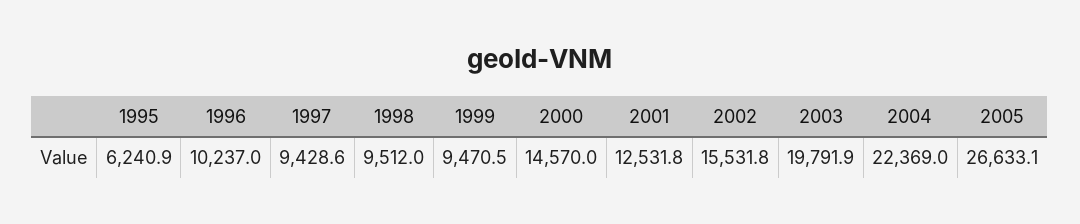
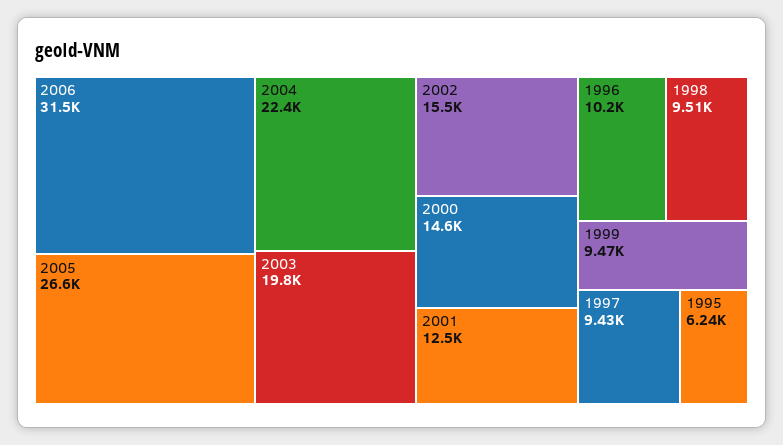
2006: none -> 31500

